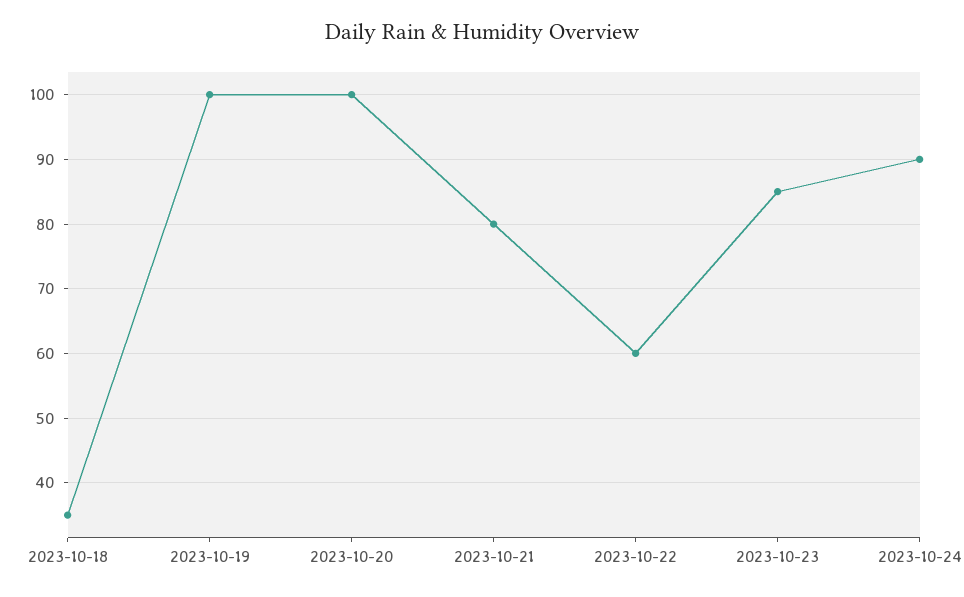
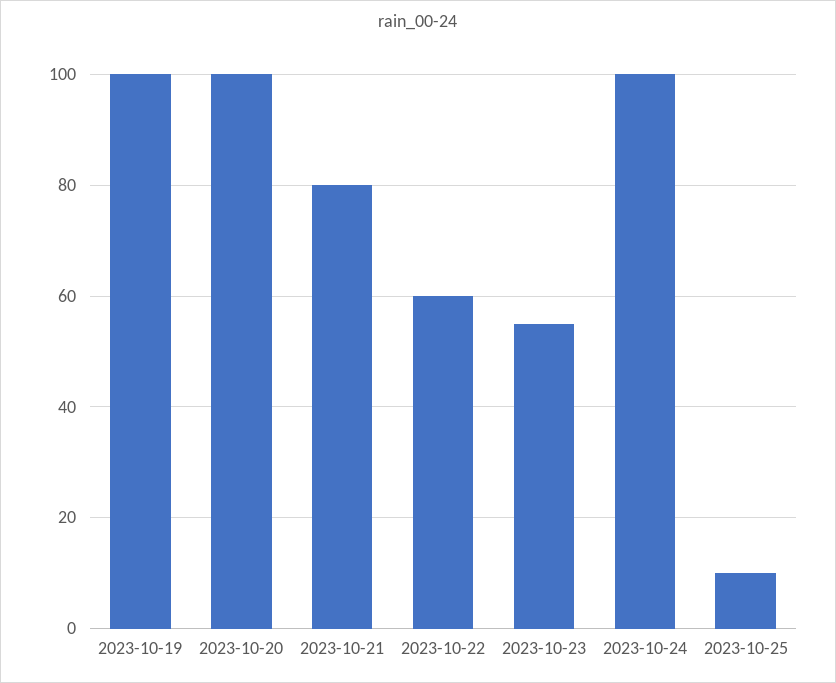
2023-10-18: 35 -> none
2023-10-23: 85 -> 55
2023-10-24: 90 -> 100
2023-10-25: none -> 10

